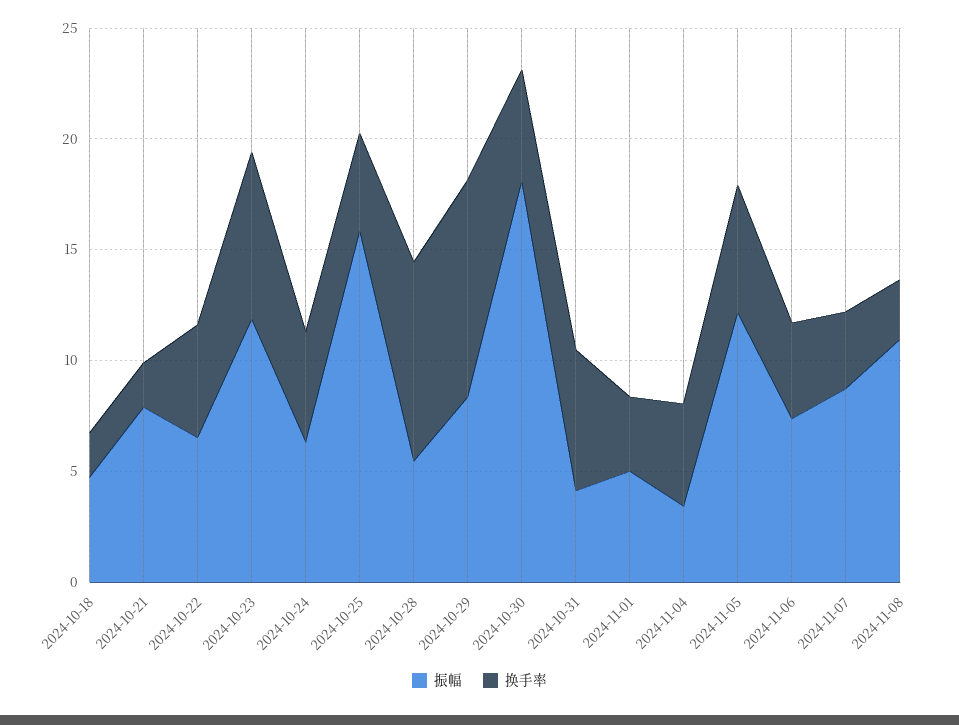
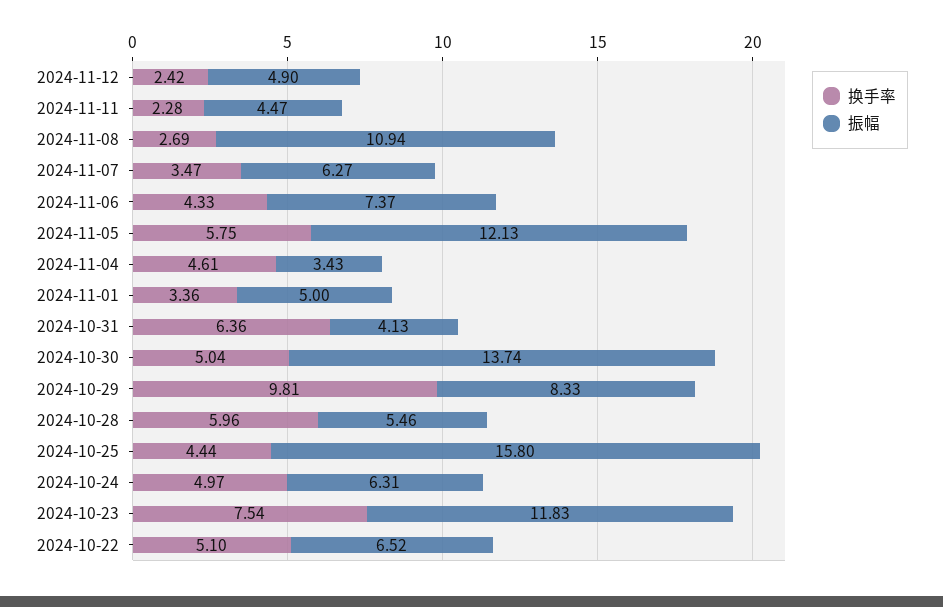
振幅, 2024-10-18: 5 -> none
换手率, 2024-10-18: 2 -> none
振幅, 2024-10-21: 8 -> none
换手率, 2024-10-21: 2 -> none
换手率, 2024-10-28: 9 -> 5.96
振幅, 2024-10-30: 18 -> 13.74
振幅, 2024-11-07: 9 -> 6.27
换手率, 2024-11-12: none -> 2.42
振幅, 2024-11-12: none -> 4.9
换手率, 2024-11-11: none -> 2.28
振幅, 2024-11-11: none -> 4.47

